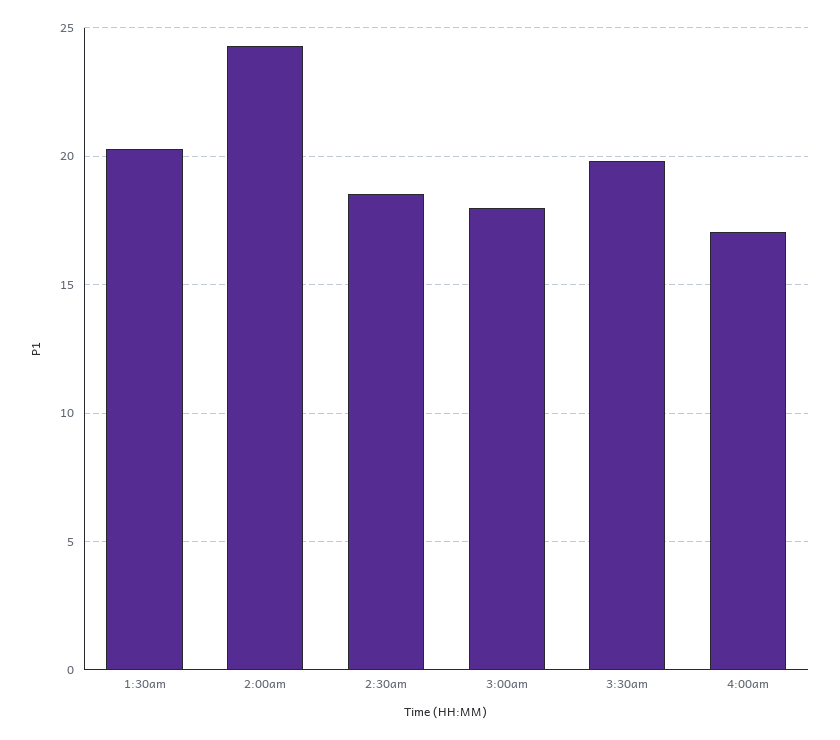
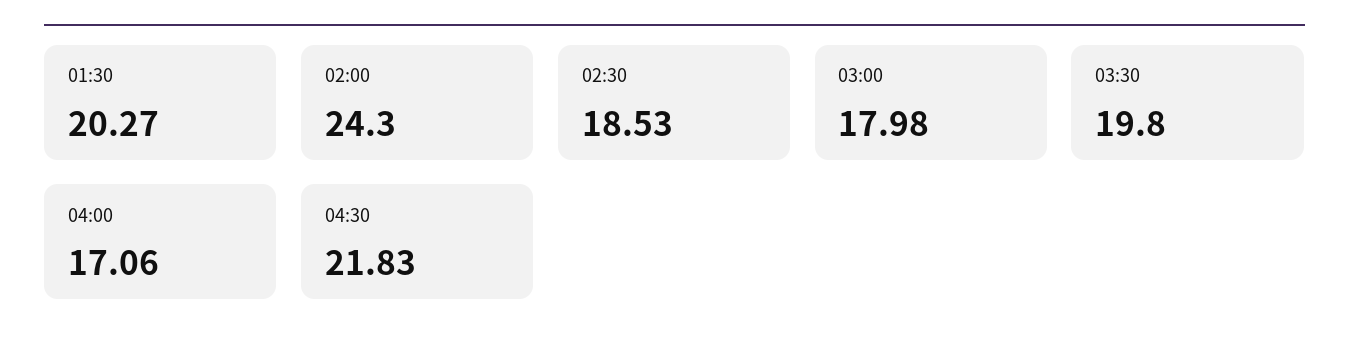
04:30: none -> 21.83

